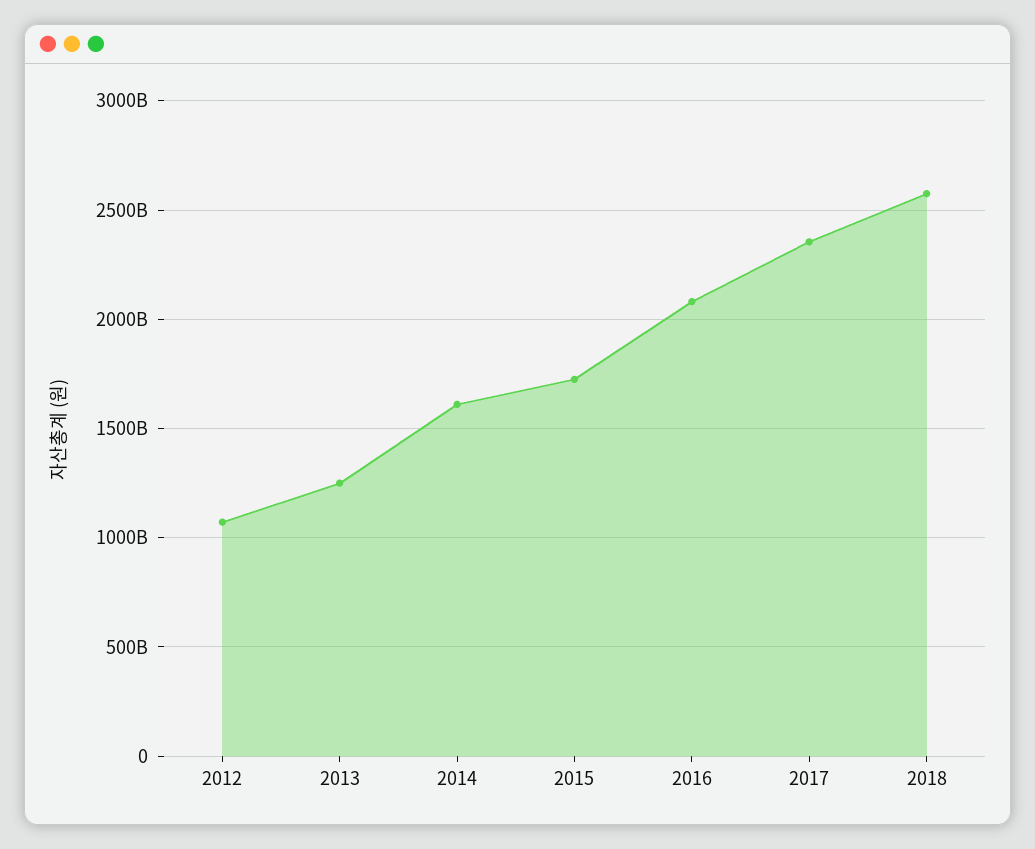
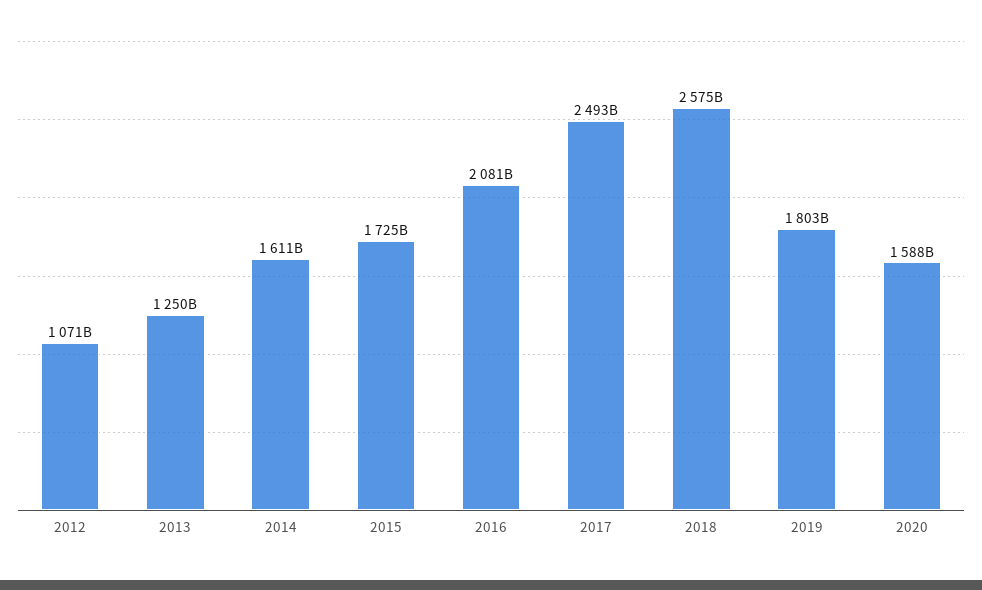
2017: 2350000000000 -> 2493000000000
2019: none -> 1803000000000
2020: none -> 1588000000000

